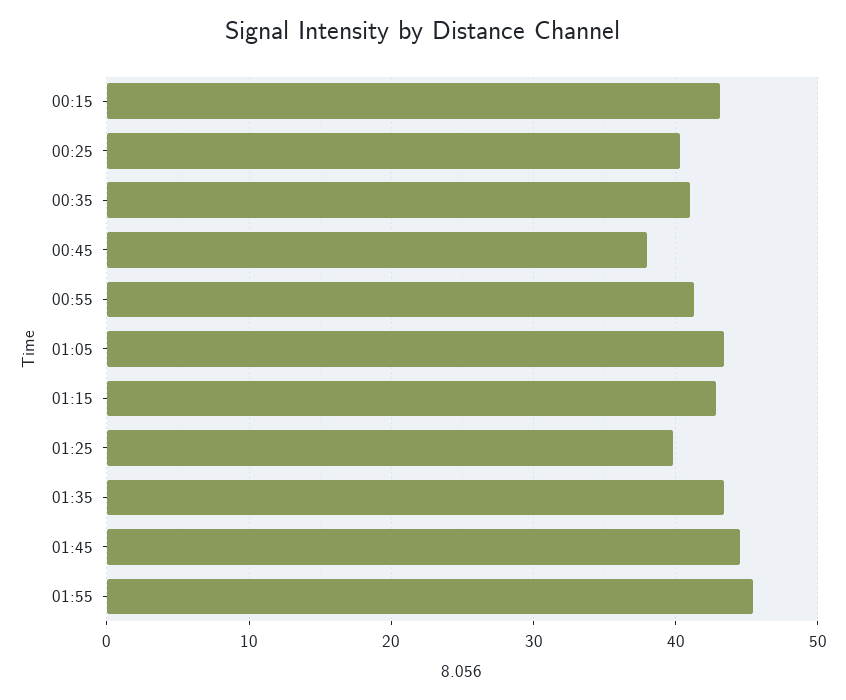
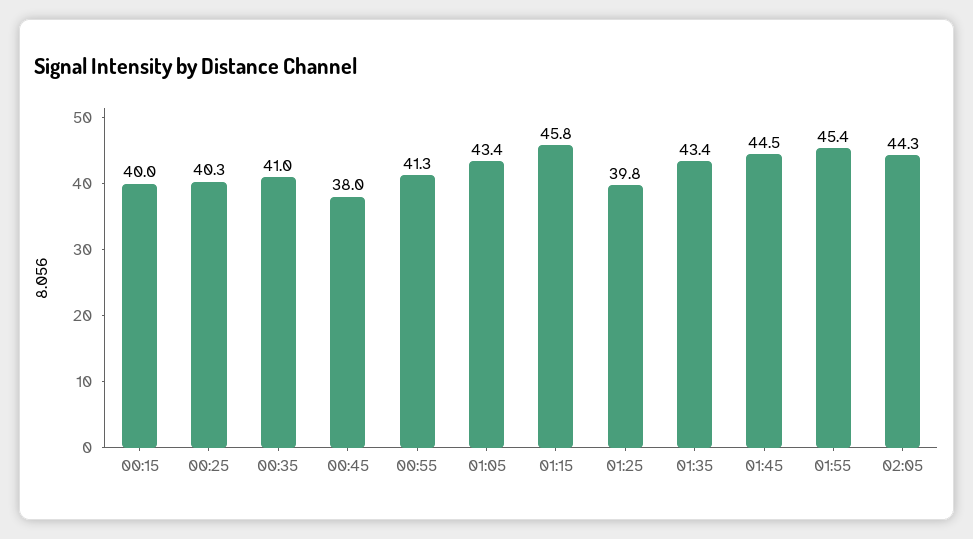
00:15: 43 -> 40
01:15: 43 -> 45.8
02:05: none -> 44.3

